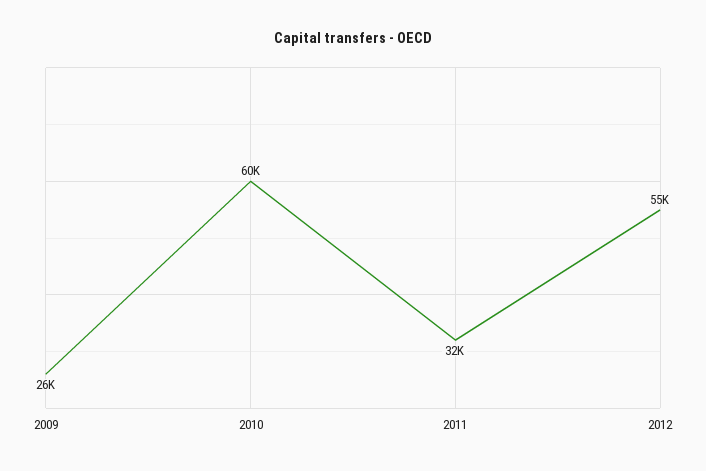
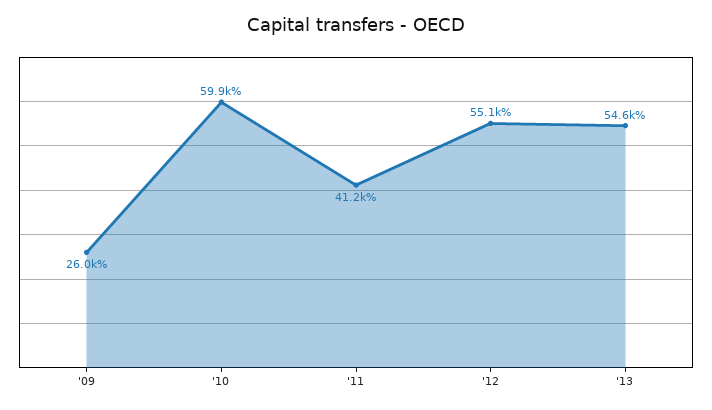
2011: 32000 -> 41200
'13: none -> 54600

